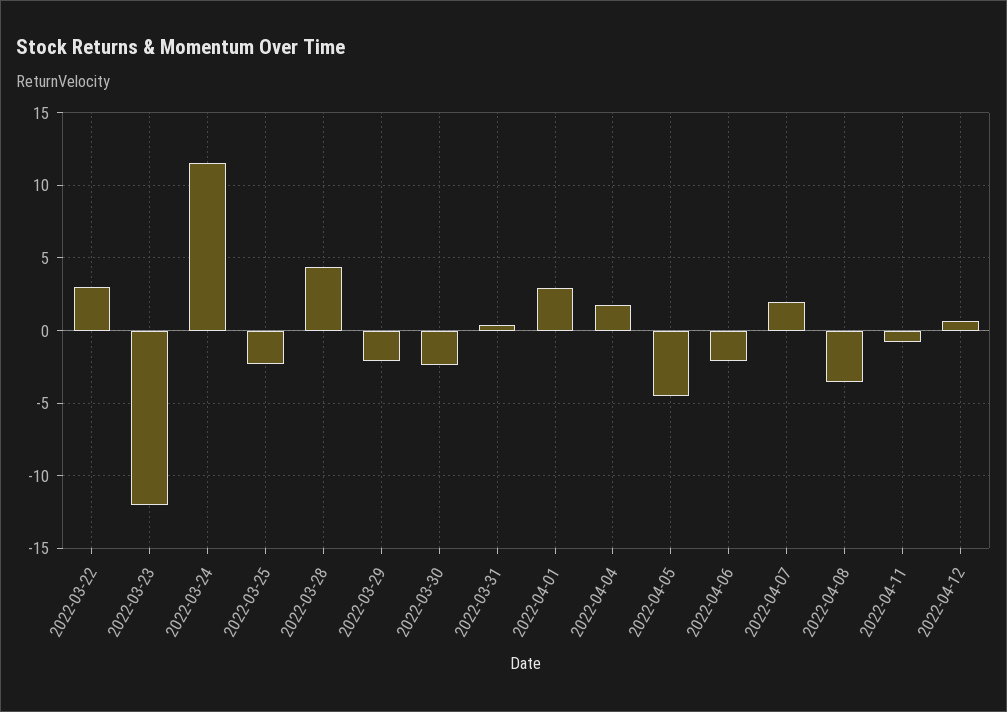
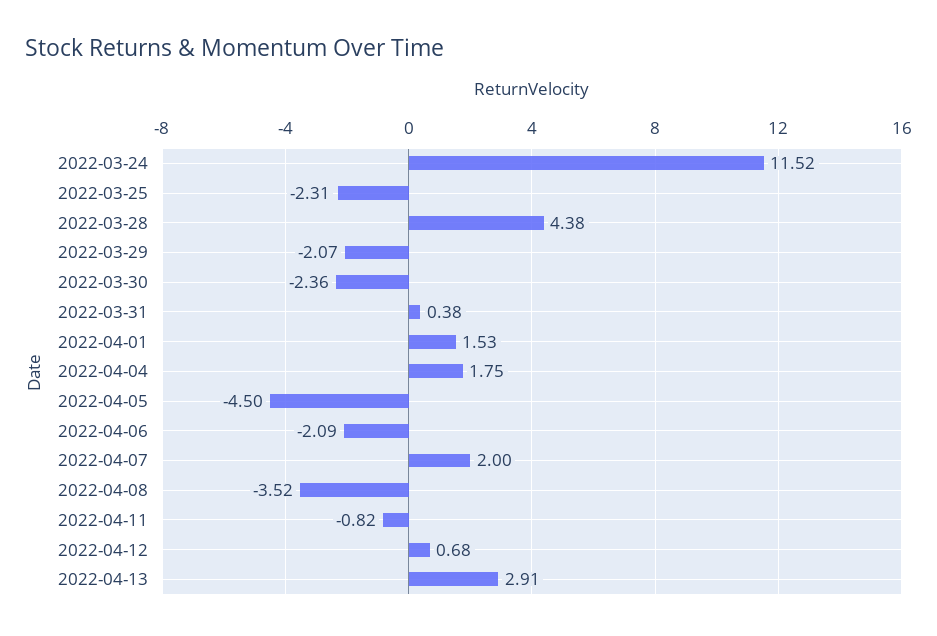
2022-03-22: 3 -> none
2022-03-23: -12 -> none
2022-04-01: 3 -> 1.53
2022-04-13: none -> 2.91

